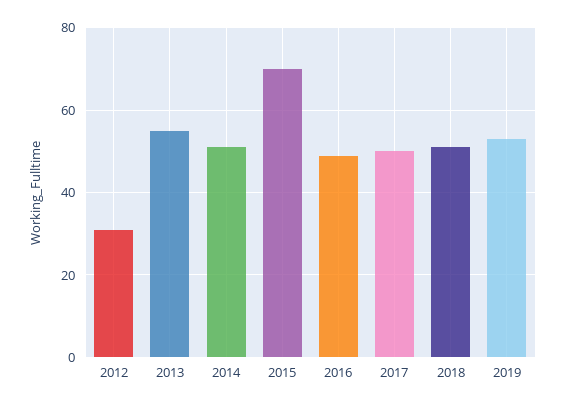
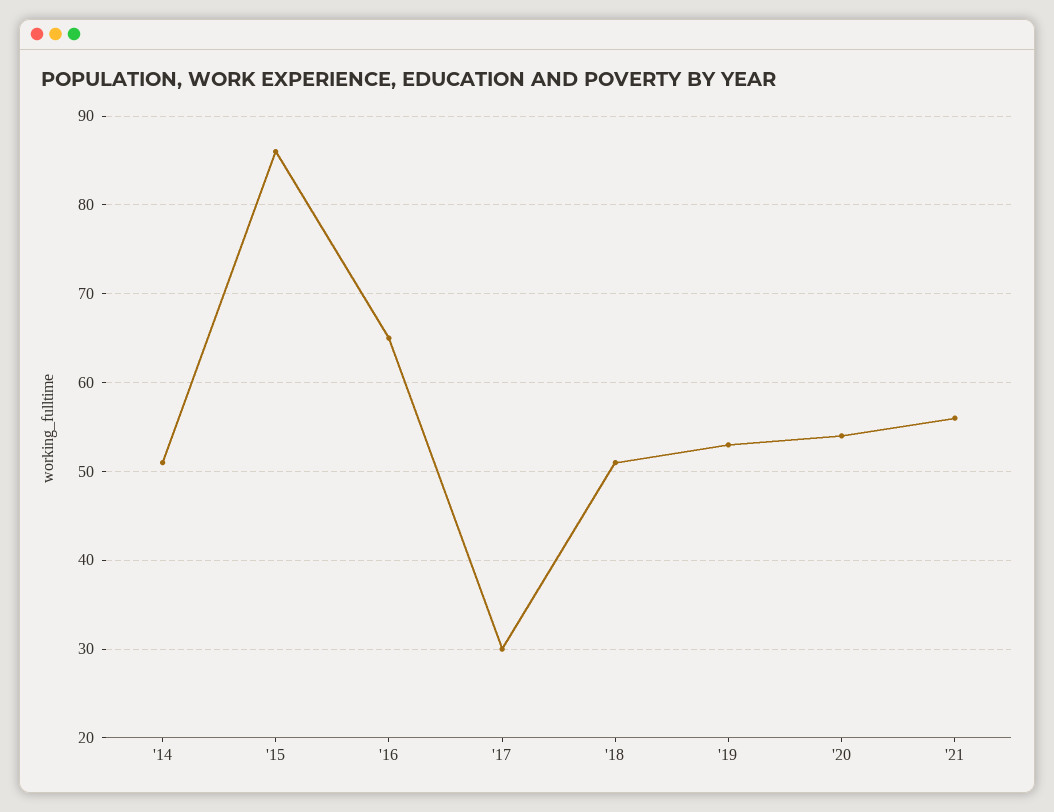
2012: 30 -> none
2013: 55 -> none
2015: 70 -> 86
2016: 50 -> 65
2017: 50 -> 30
'20: none -> 54
'21: none -> 56

